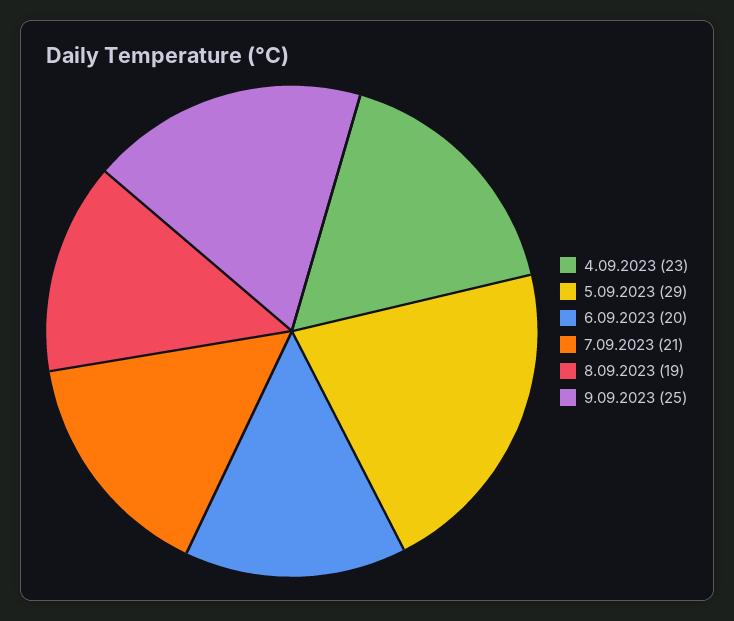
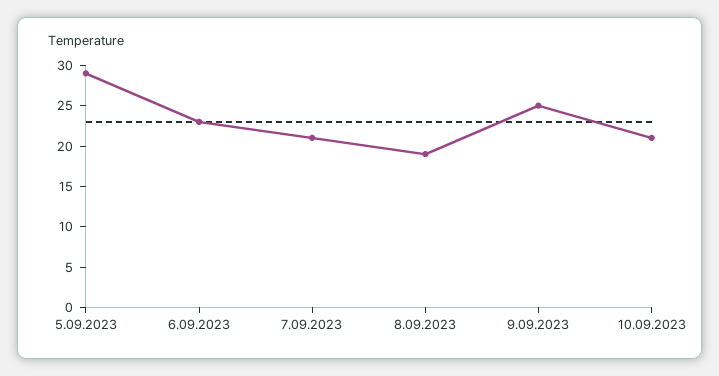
4.09.2023: 23 -> none
6.09.2023: 20 -> 23
10.09.2023: none -> 21

